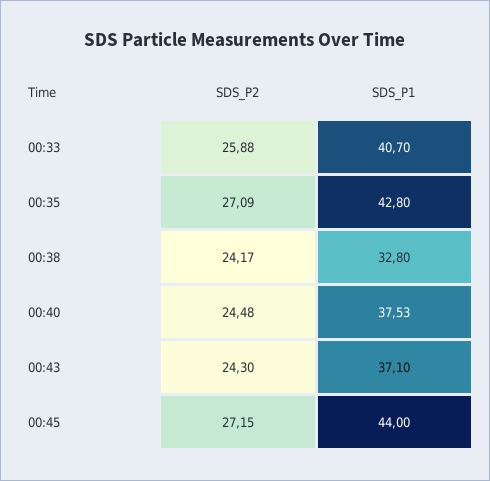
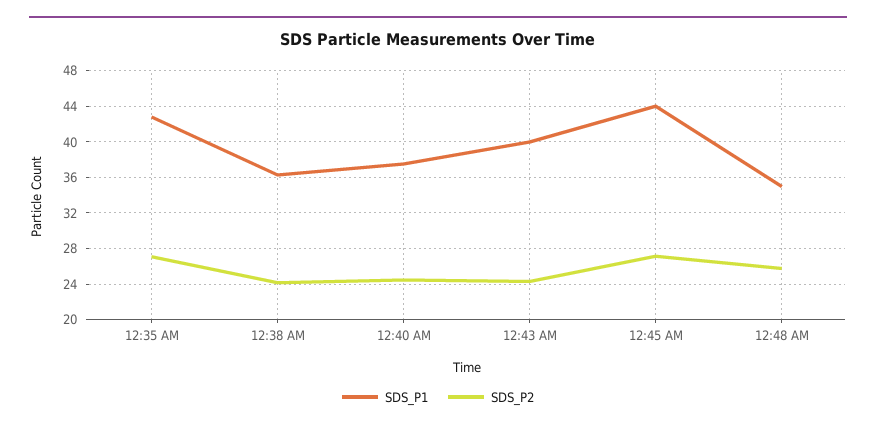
SDS_P2, 00:33: 25.88 -> none
SDS_P1, 00:33: 40.7 -> none
SDS_P1, 00:38: 32.8 -> 36
SDS_P1, 00:43: 37.1 -> 40
SDS_P1, 12:48 AM: none -> 35
SDS_P2, 12:48 AM: none -> 26

